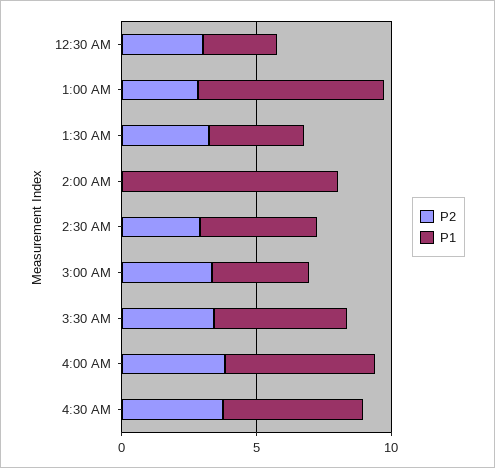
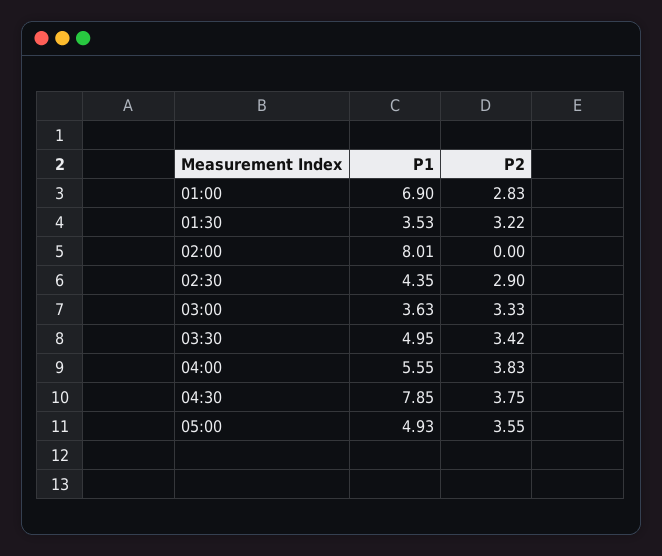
P2, 12:30 AM: 3 -> none
P1, 12:30 AM: 3 -> none
P1, 4:30 AM: 5 -> 7.85
P1, 05:00: none -> 4.93
P2, 05:00: none -> 3.55

